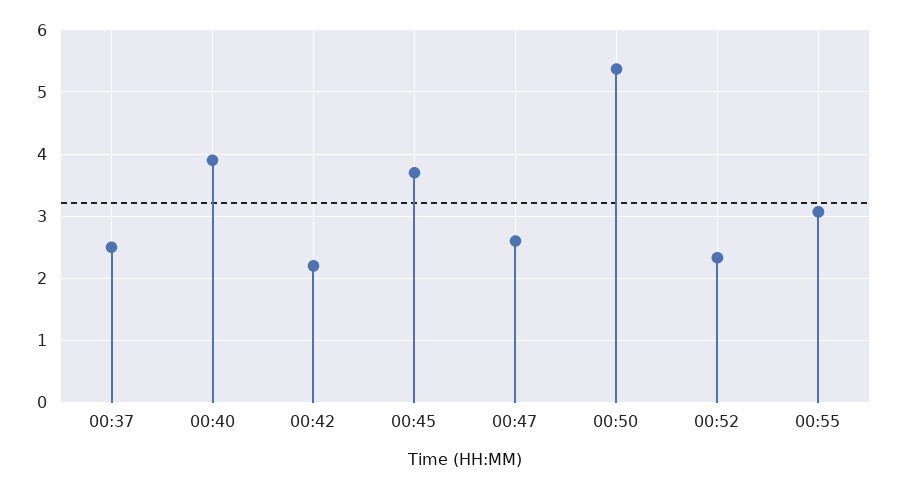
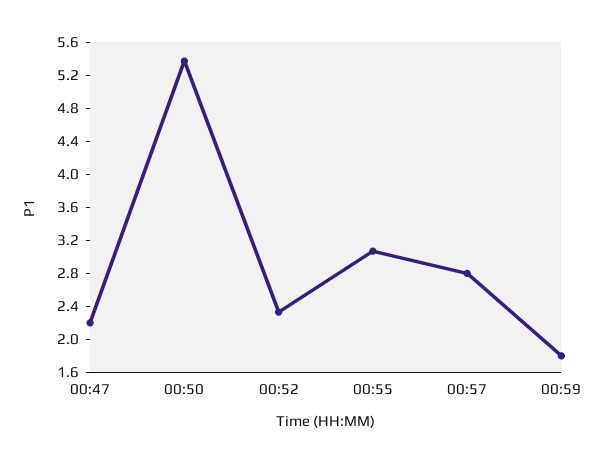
00:37: 2.5 -> none
00:40: 3.9 -> none
00:42: 2.2 -> none
00:45: 3.7 -> none
00:47: 2.6 -> 2.2
00:57: none -> 2.8
00:59: none -> 1.8

